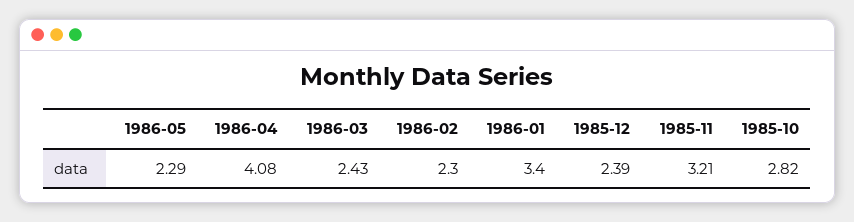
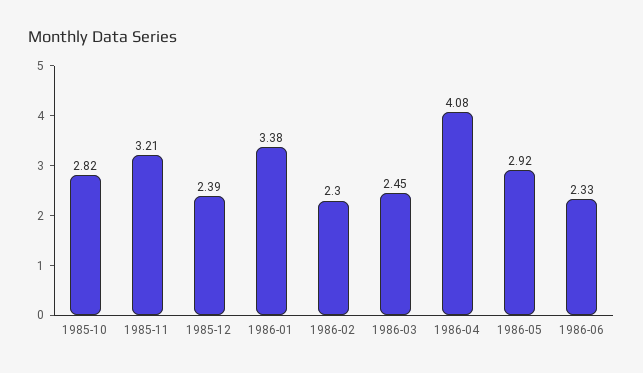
1986-05: 2.29 -> 2.92
1986-03: 2.43 -> 2.45
1986-01: 3.4 -> 3.38
1986-06: none -> 2.33

